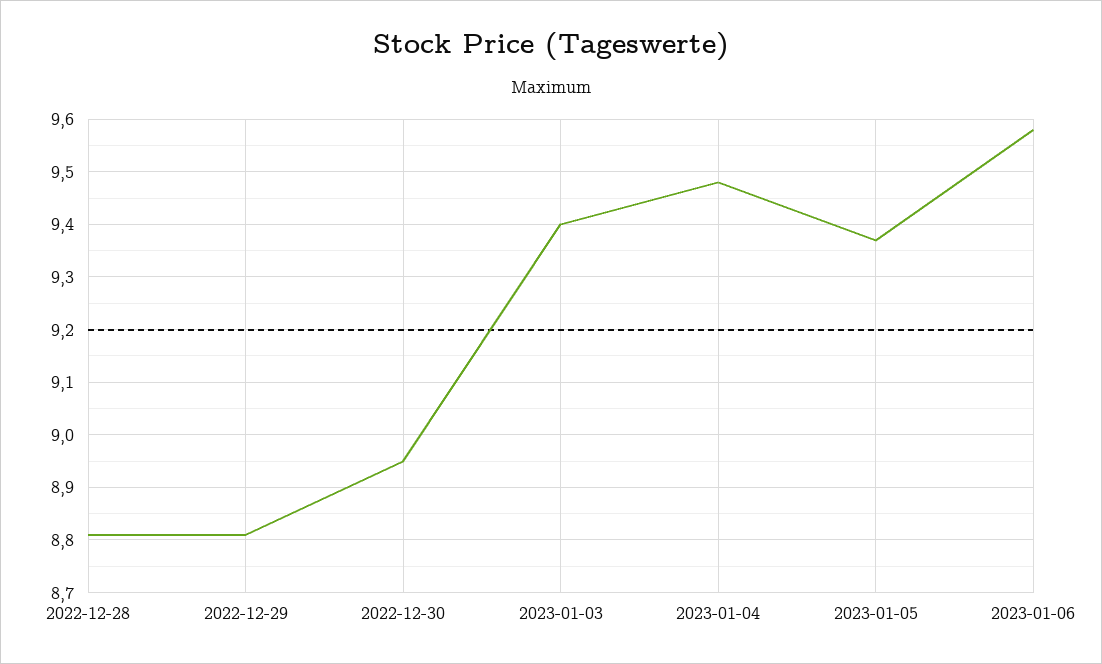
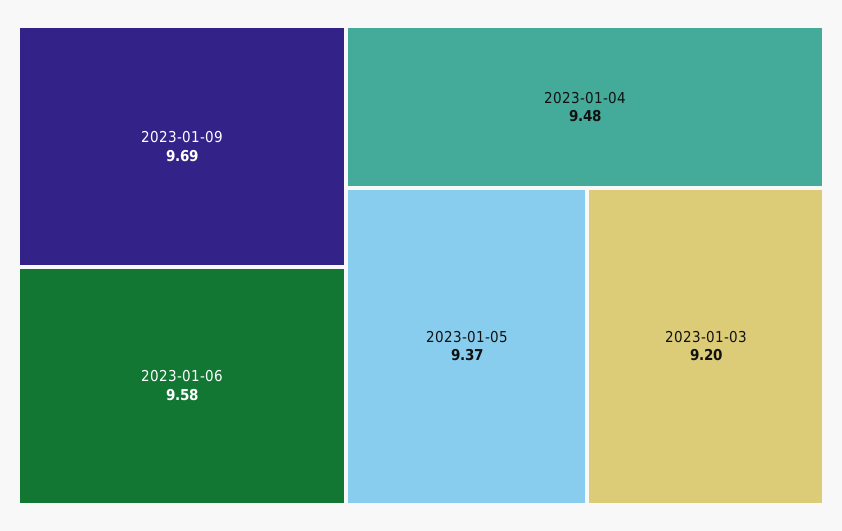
2022-12-28: 8.8 -> none
2022-12-29: 8.8 -> none
2022-12-30: 8.95 -> none
2023-01-03: 9.4 -> 9.2
2023-01-09: none -> 9.69

